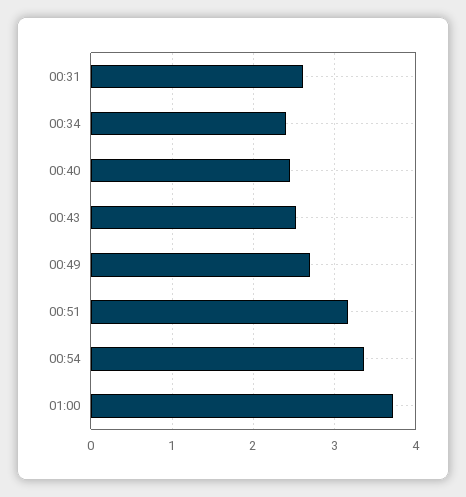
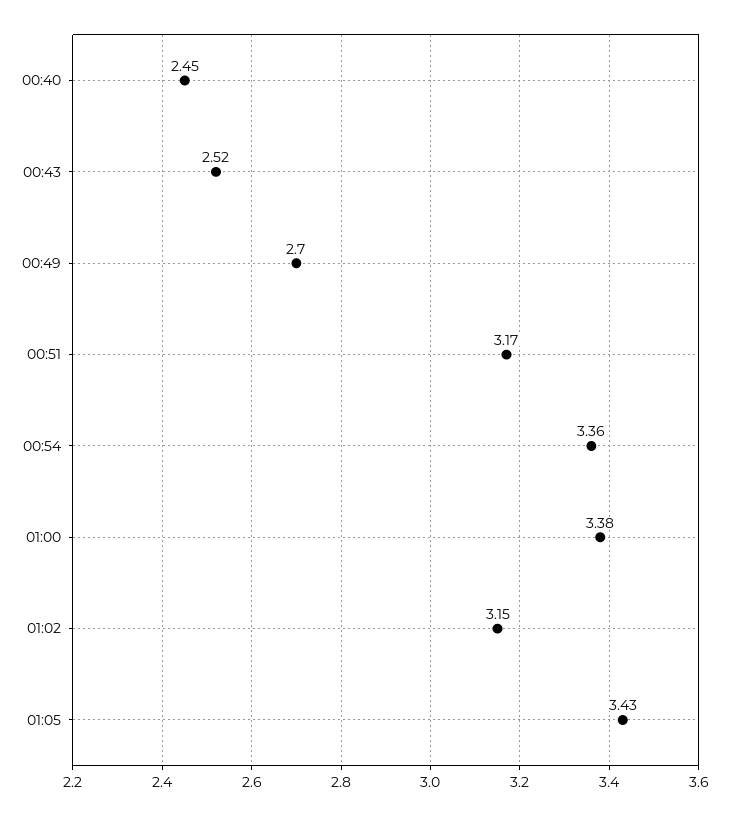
00:31: 2.6 -> none
00:34: 2.4 -> none
01:00: 3.7 -> 3.38
01:02: none -> 3.15
01:05: none -> 3.43

